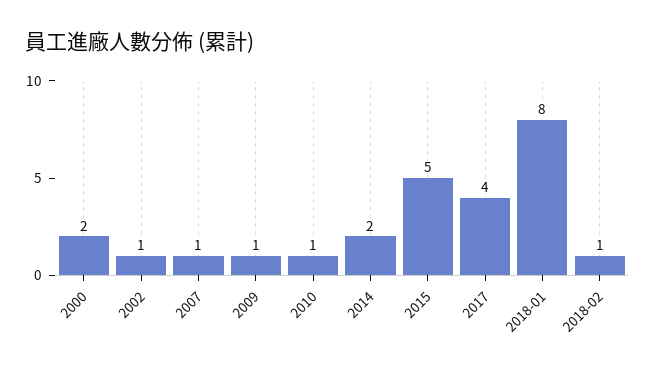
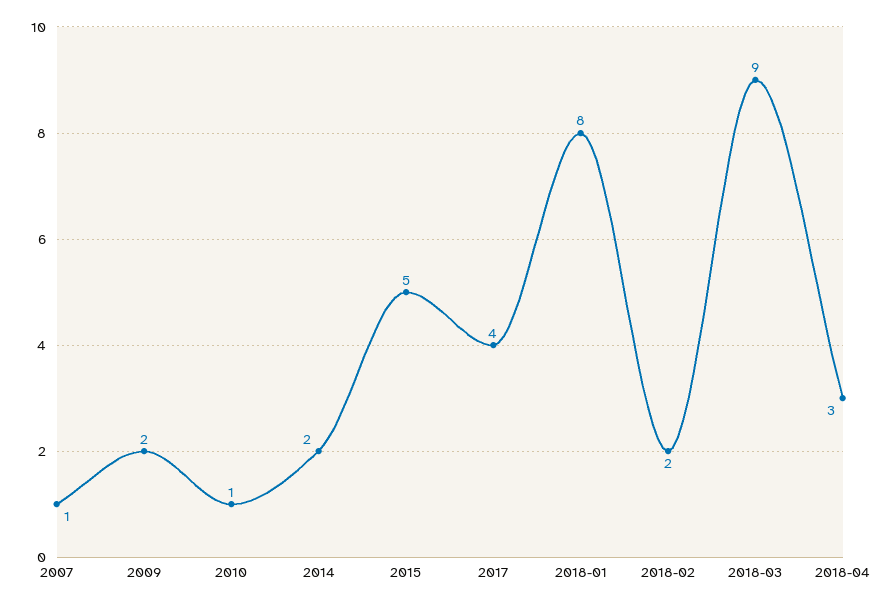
2000: 2 -> none
2002: 1 -> none
2009: 1 -> 2
2018-02: 1 -> 2
2018-03: none -> 9
2018-04: none -> 3

